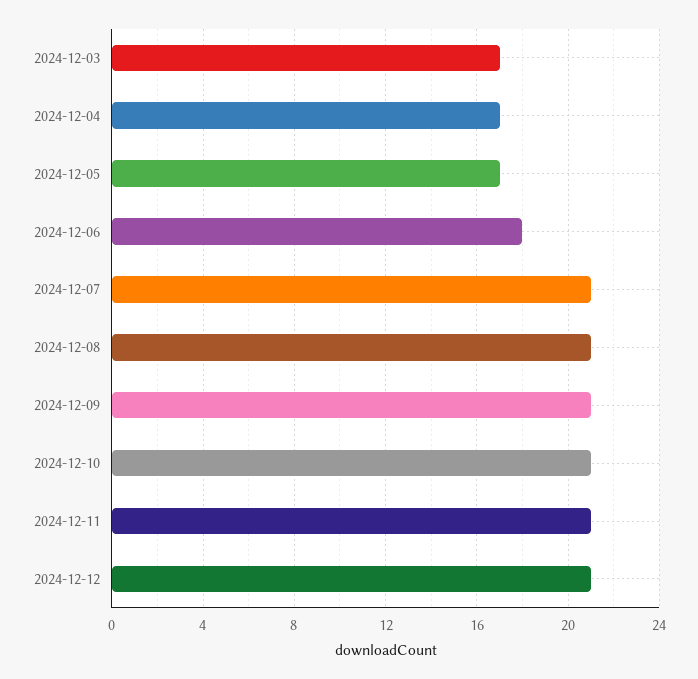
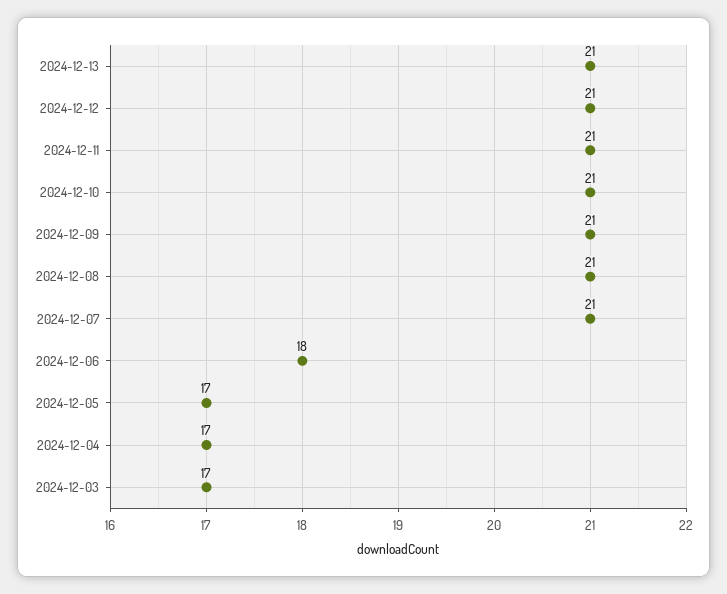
2024-12-13: none -> 21

